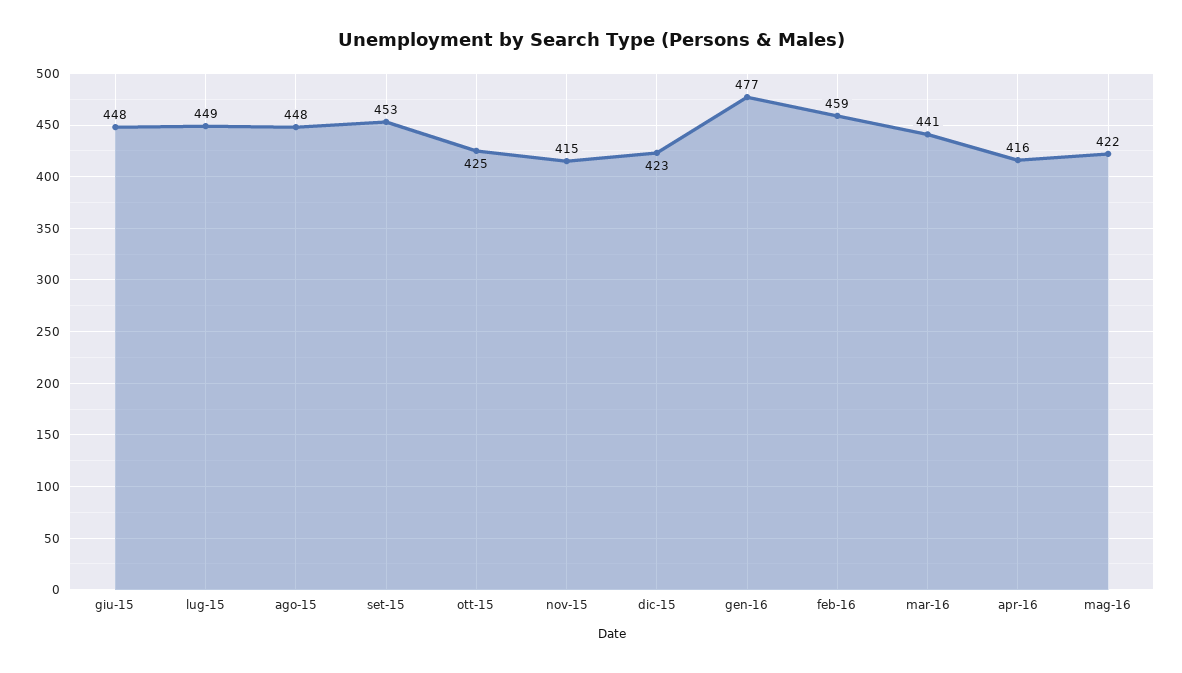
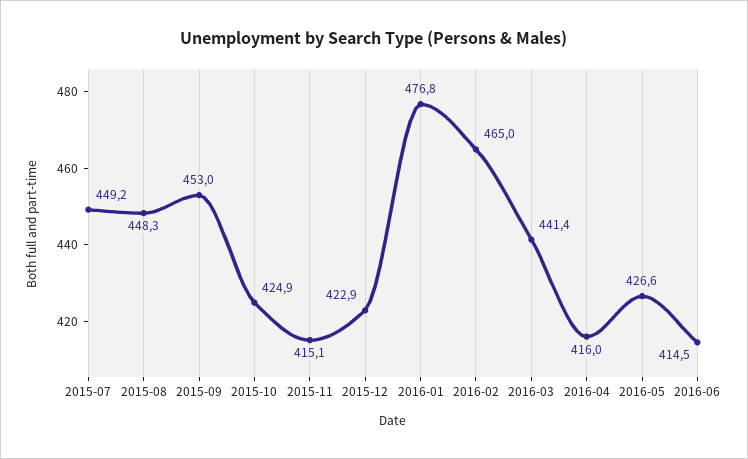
giu-15: 448 -> none
feb-16: 459 -> 465
mag-16: 422 -> 426.6
2016-06: none -> 414.5

